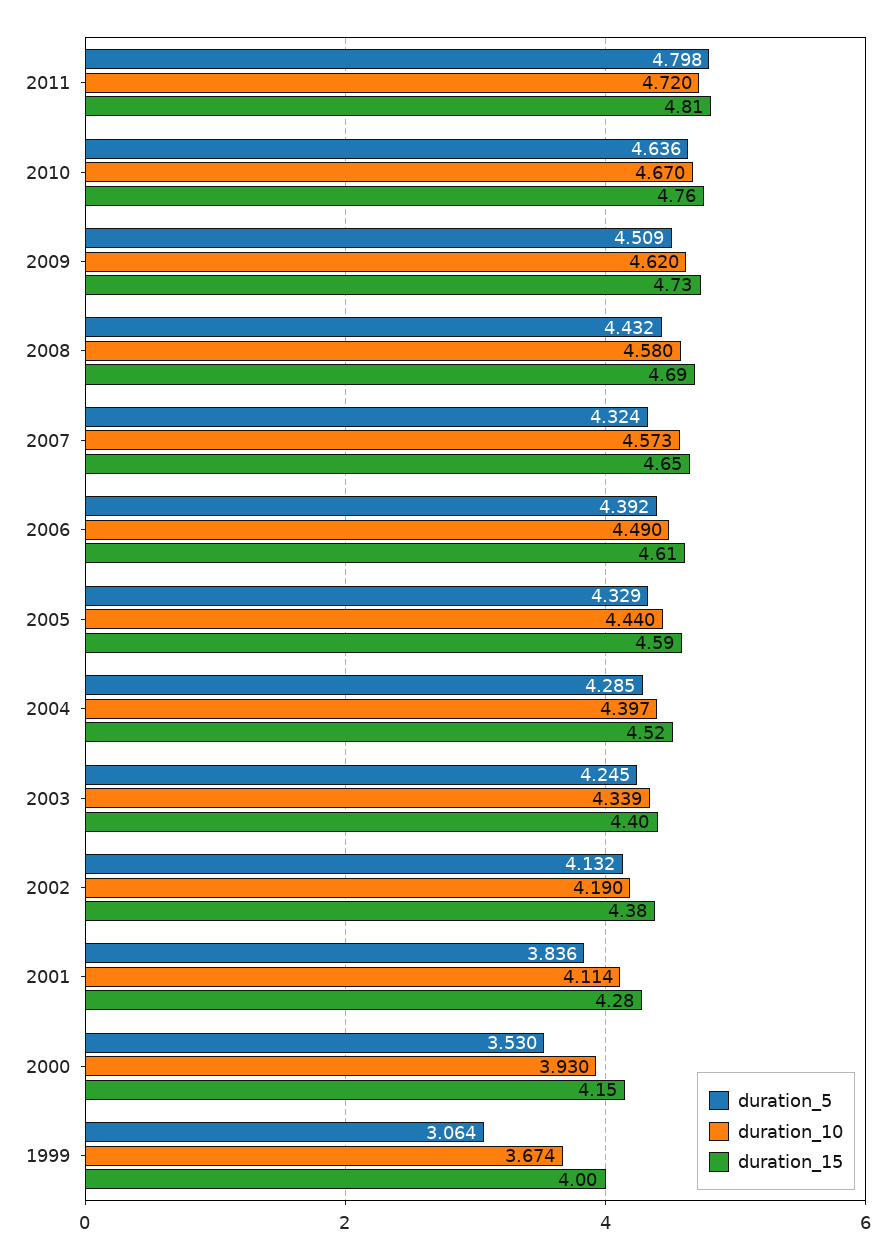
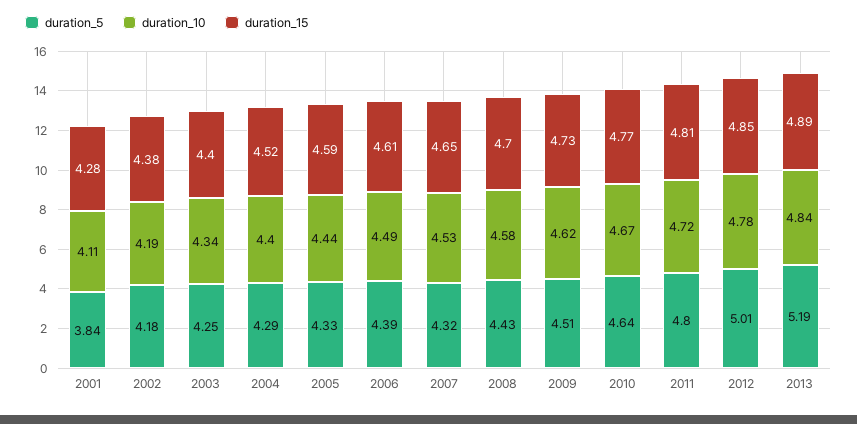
duration_15, 2010: 4.76 -> 4.77
duration_15, 2008: 4.69 -> 4.7
duration_10, 2007: 4.573 -> 4.53
duration_5, 2002: 4.132 -> 4.18
duration_5, 2000: 3.53 -> none
duration_10, 2000: 3.93 -> none
duration_15, 2000: 4.15 -> none
duration_5, 1999: 3.064 -> none
duration_10, 1999: 3.674 -> none
duration_15, 1999: 4 -> none
duration_5, 2012: none -> 5.01
duration_10, 2012: none -> 4.78
duration_15, 2012: none -> 4.85
duration_5, 2013: none -> 5.19
duration_10, 2013: none -> 4.84
duration_15, 2013: none -> 4.89

